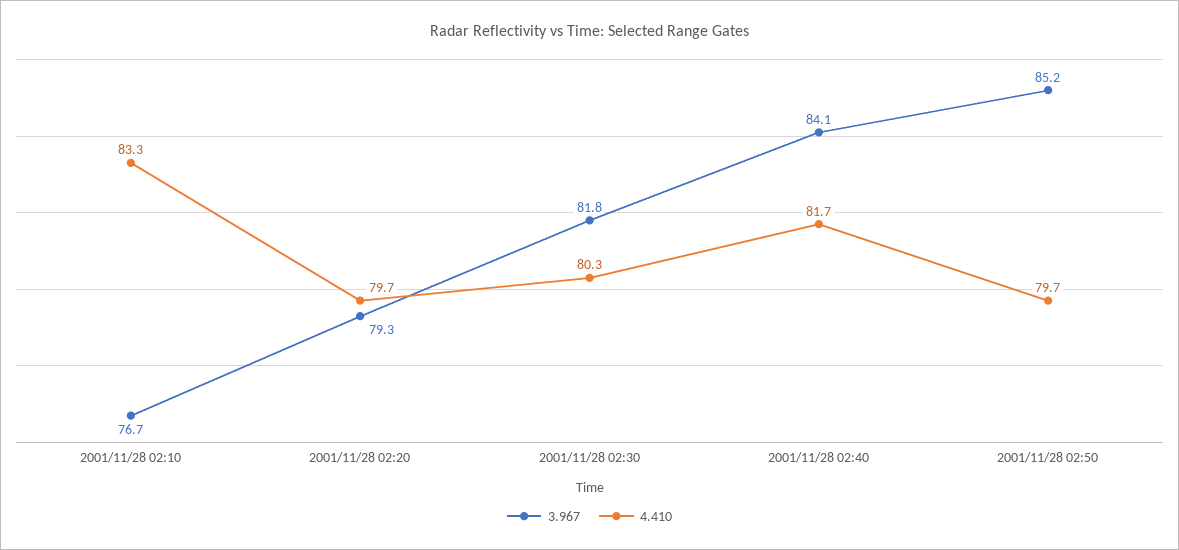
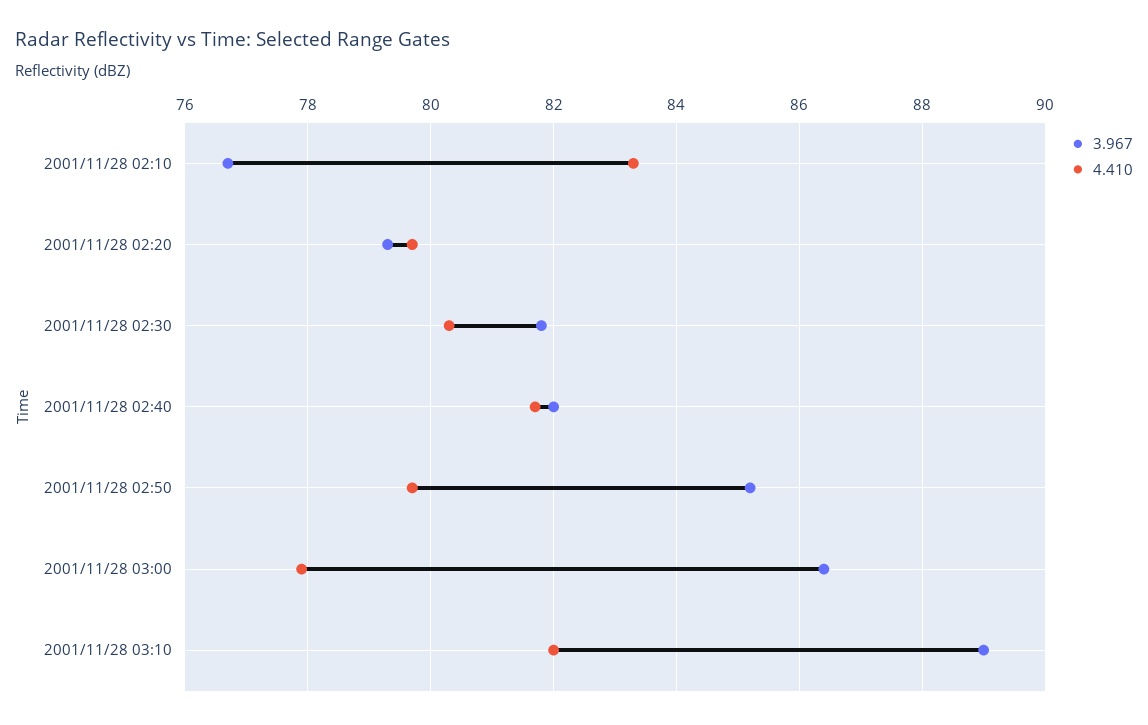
3.967, 2001/11/28 02:40: 84.1 -> 82
3.967, 2001/11/28 03:00: none -> 86.5
4.410, 2001/11/28 03:00: none -> 78
3.967, 2001/11/28 03:10: none -> 89
4.410, 2001/11/28 03:10: none -> 82

